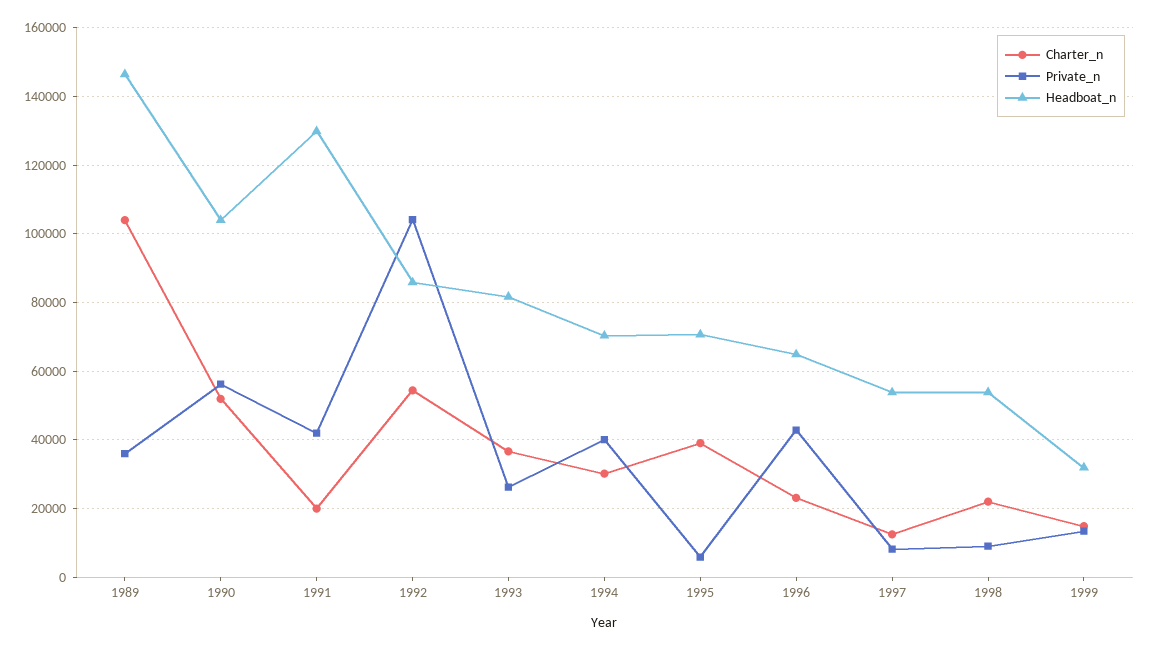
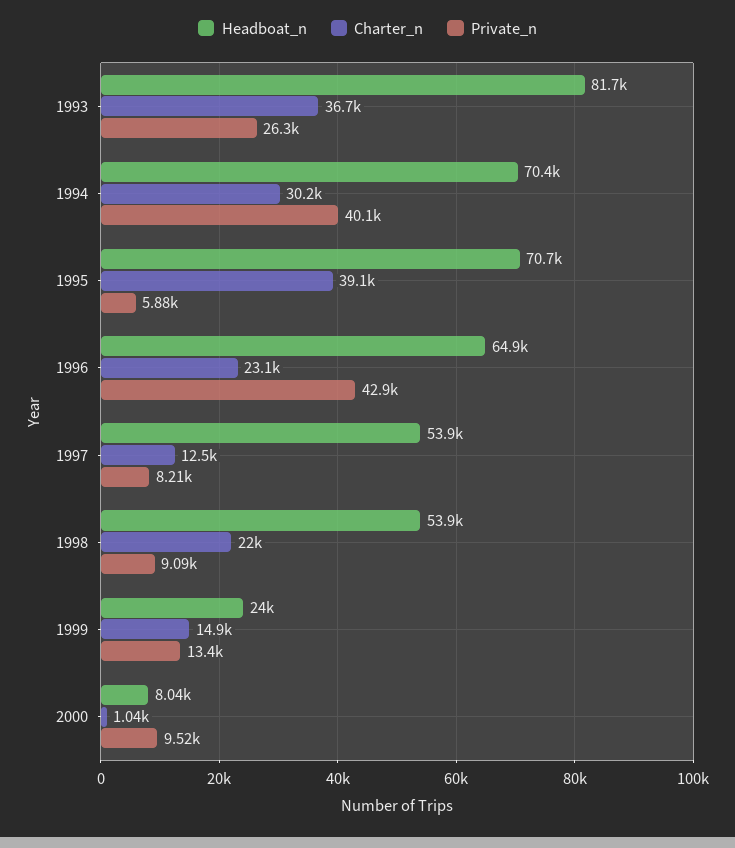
Charter_n, 1989: 104000 -> none
Private_n, 1989: 36000 -> none
Headboat_n, 1989: 146000 -> none
Charter_n, 1990: 52000 -> none
Private_n, 1990: 56000 -> none
Headboat_n, 1990: 104000 -> none
Charter_n, 1991: 20000 -> none
Private_n, 1991: 42000 -> none
Headboat_n, 1991: 130000 -> none
Charter_n, 1992: 54000 -> none
Private_n, 1992: 104000 -> none
Headboat_n, 1992: 86000 -> none
Headboat_n, 1999: 32000 -> 24000
Headboat_n, 2000: none -> 8040
Charter_n, 2000: none -> 1040
Private_n, 2000: none -> 9520

